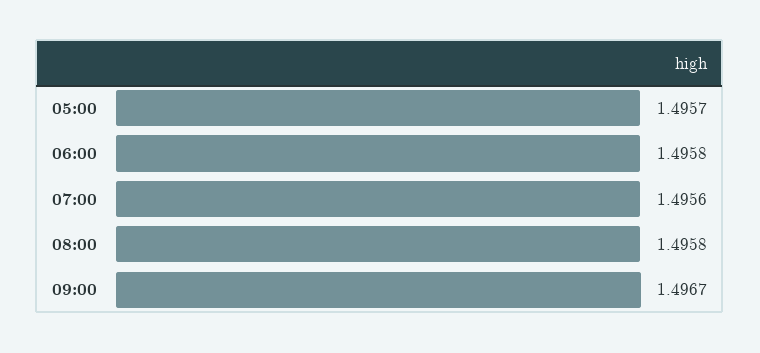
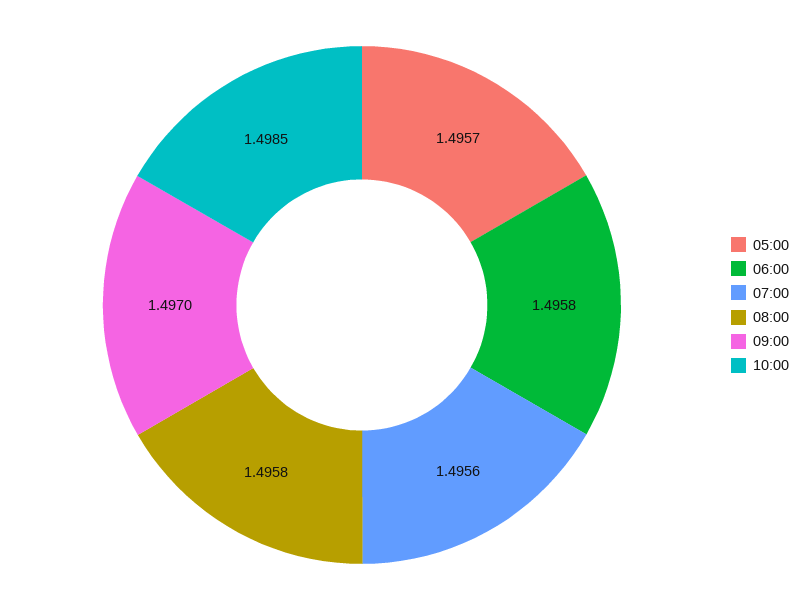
09:00: 1.4967 -> 1.497
10:00: none -> 1.4985

